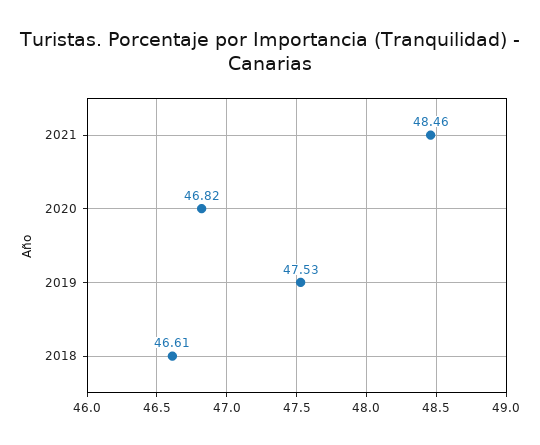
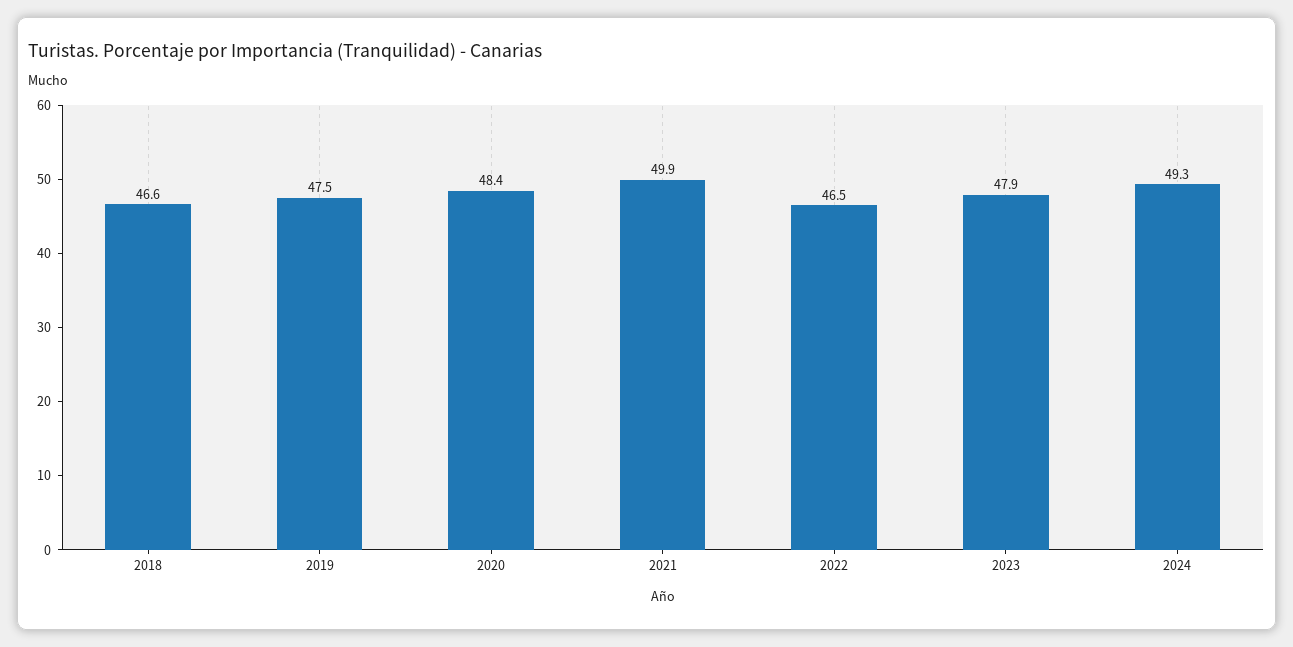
2021: 48.46 -> 49.9
2020: 46.82 -> 48.4
2022: none -> 46.5
2023: none -> 47.9
2024: none -> 49.3

